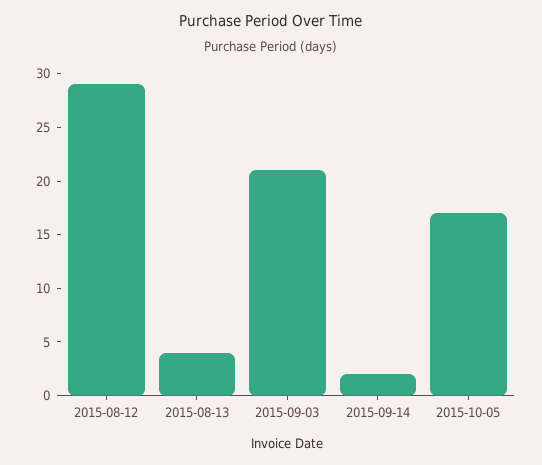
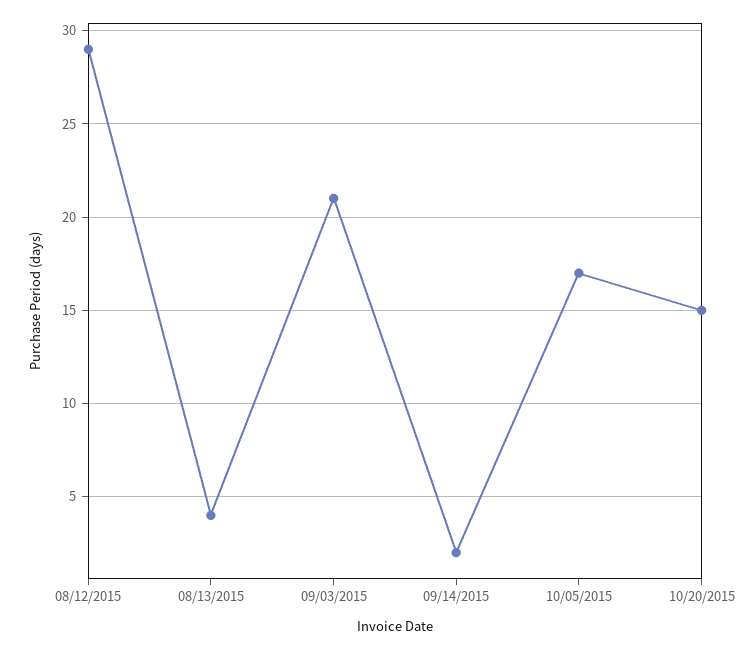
10/20/2015: none -> 15

